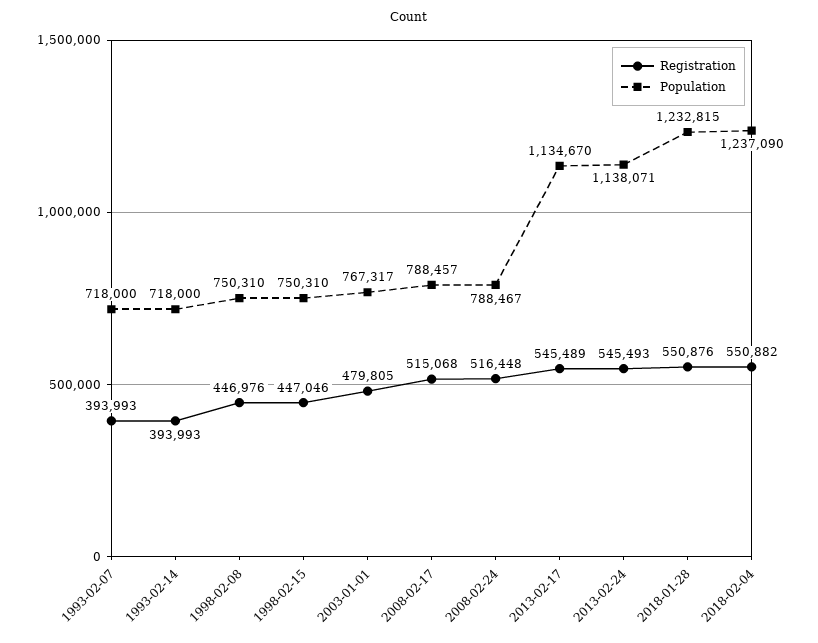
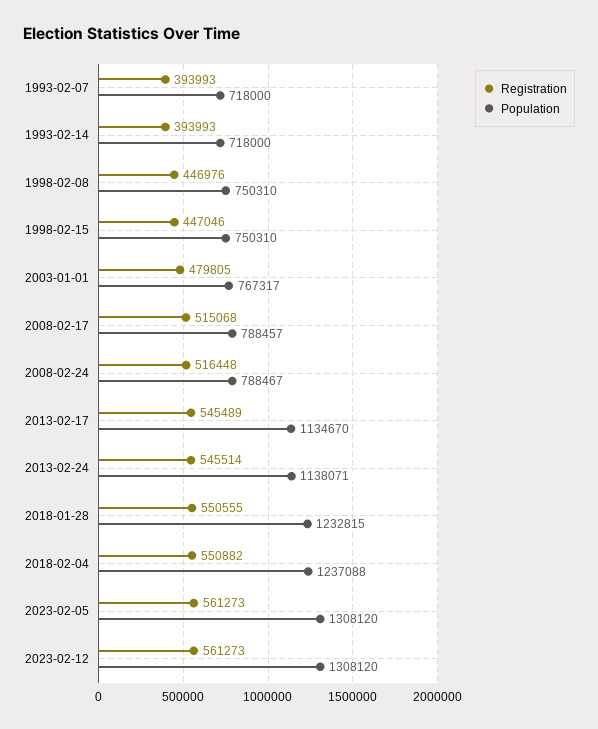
Registration, 2013-02-24: 545493 -> 545514
Registration, 2018-01-28: 550876 -> 550555
Population, 2018-02-04: 1237090 -> 1237088
Registration, 2023-02-05: none -> 561273
Population, 2023-02-05: none -> 1308120
Registration, 2023-02-12: none -> 561273
Population, 2023-02-12: none -> 1308120

